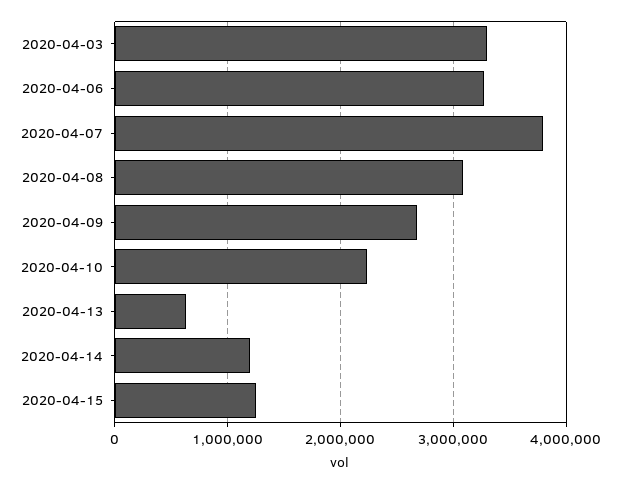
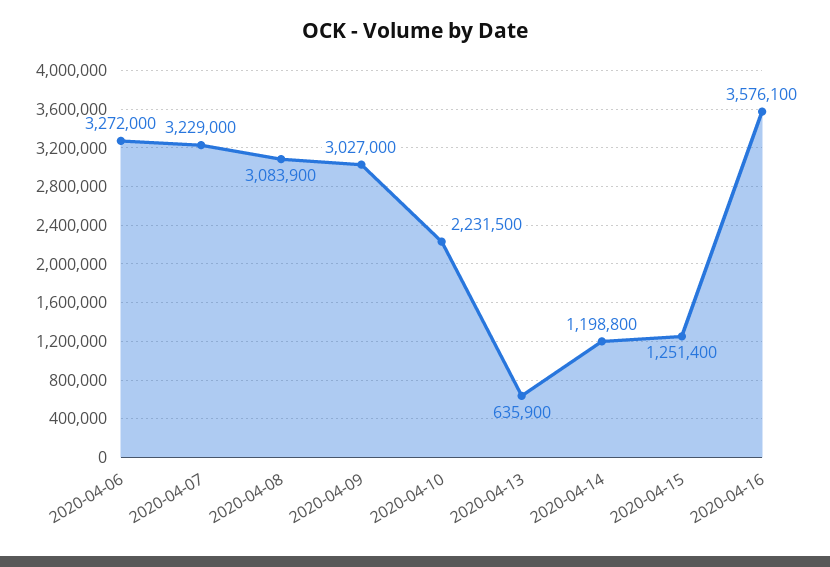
2020-04-03: 3300000 -> none
2020-04-07: 3800000 -> 3229000
2020-04-09: 2700000 -> 3027000
2020-04-16: none -> 3576100

